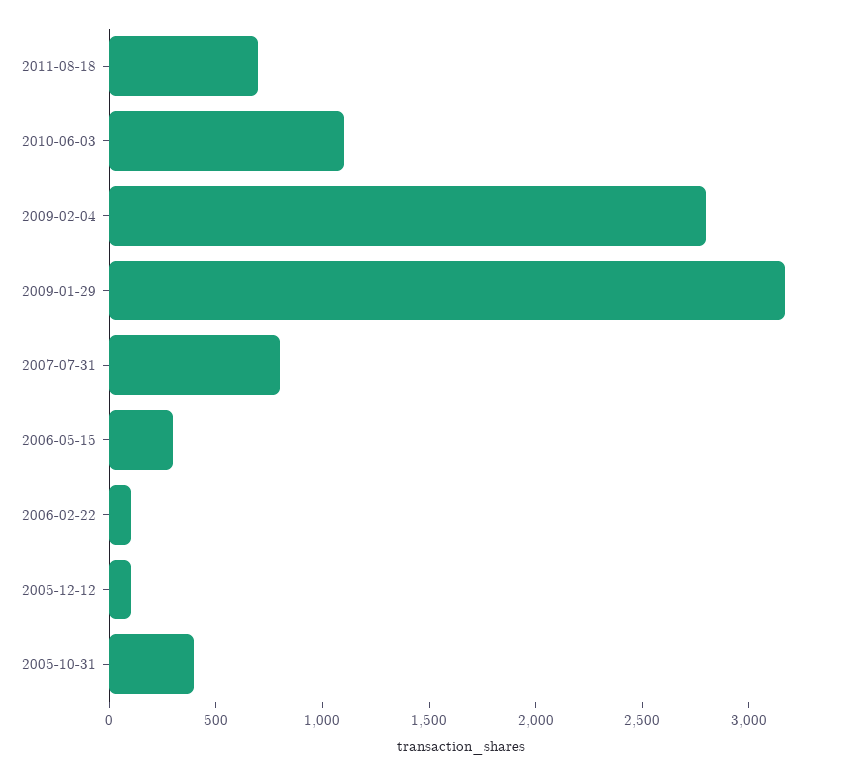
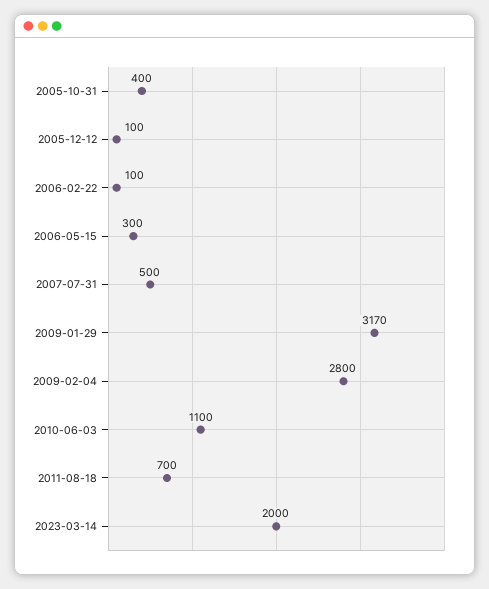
2007-07-31: 800 -> 500
2023-03-14: none -> 2000

